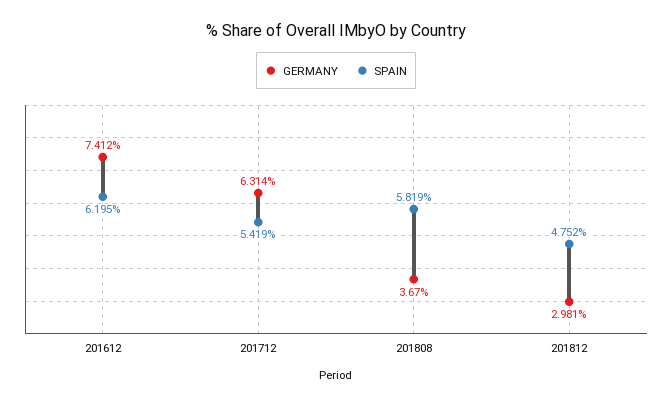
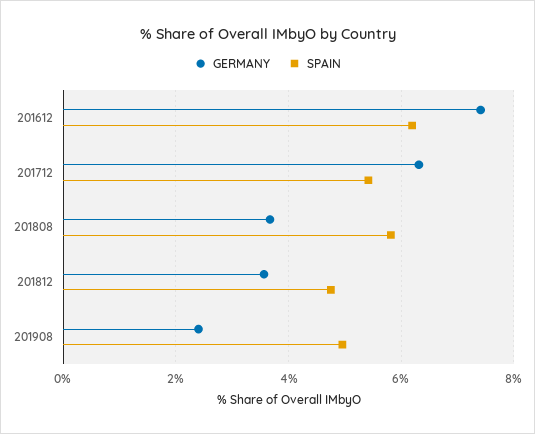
GERMANY, 201812: 2.981 -> 3.6
GERMANY, 201908: none -> 2.4
SPAIN, 201908: none -> 5

